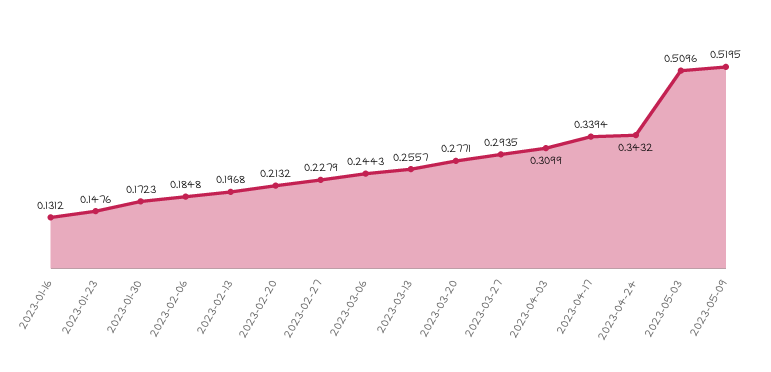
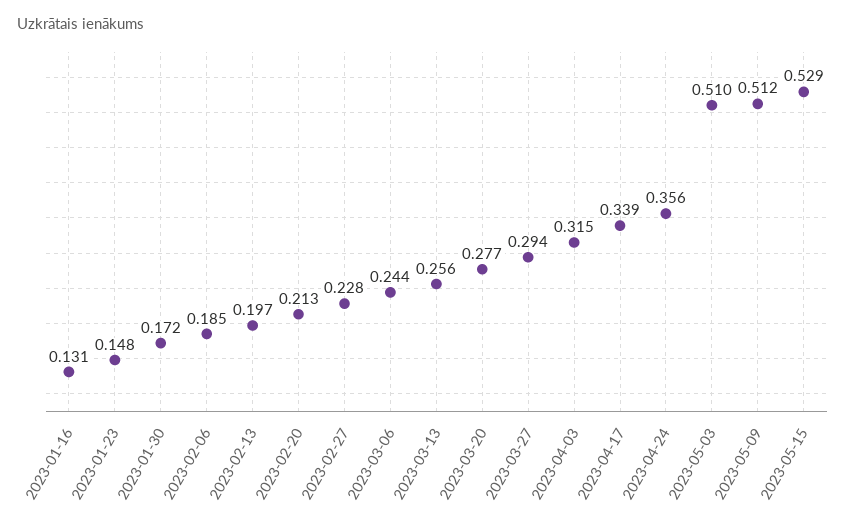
2023-04-03: 0.3099 -> 0.315
2023-04-24: 0.3432 -> 0.356
2023-05-09: 0.5195 -> 0.512
2023-05-15: none -> 0.529

